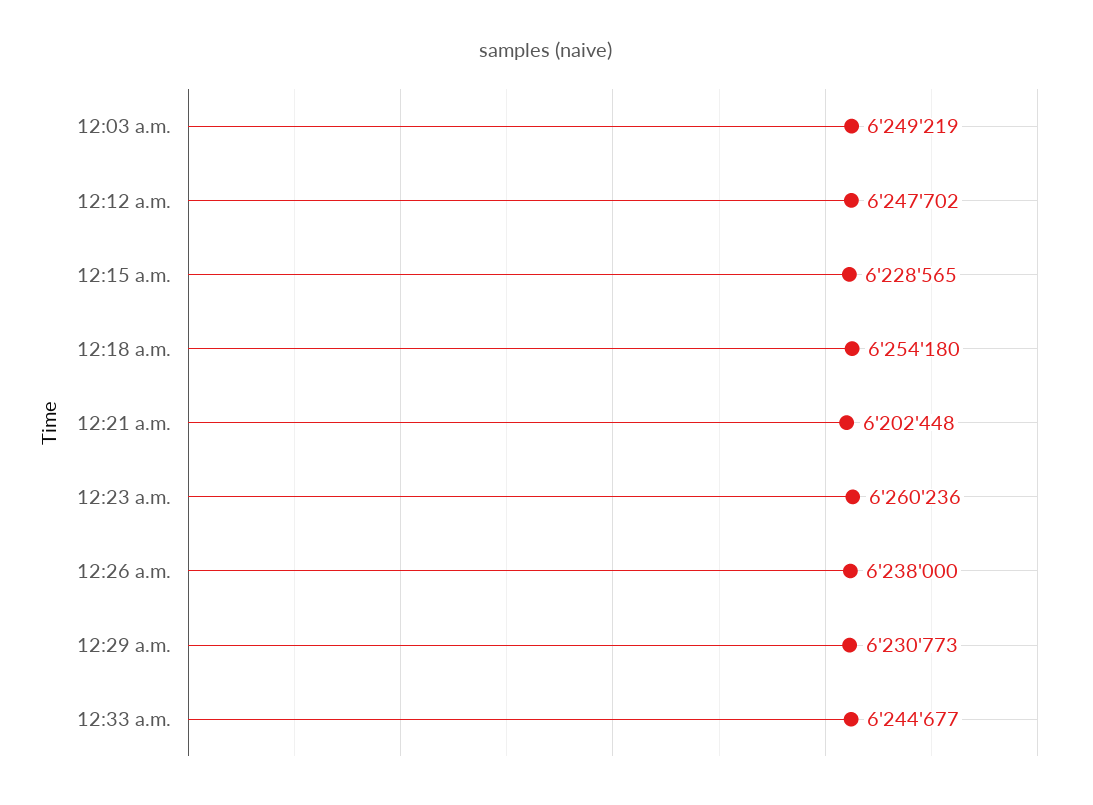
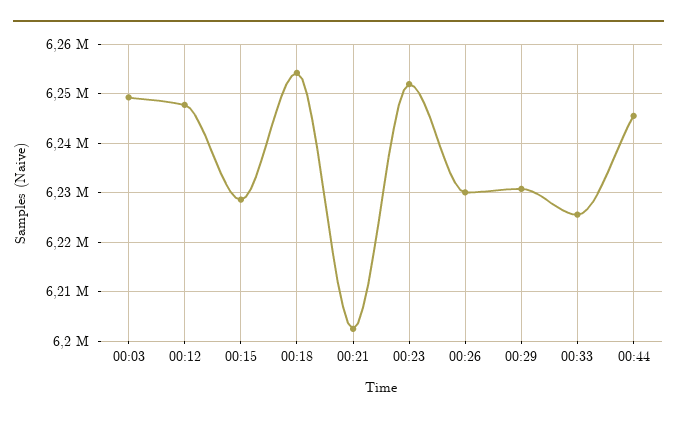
12:23 a.m.: 6260236 -> 6252000
12:26 a.m.: 6238000 -> 6230000
12:33 a.m.: 6244677 -> 6226000
00:44: none -> 6246000

